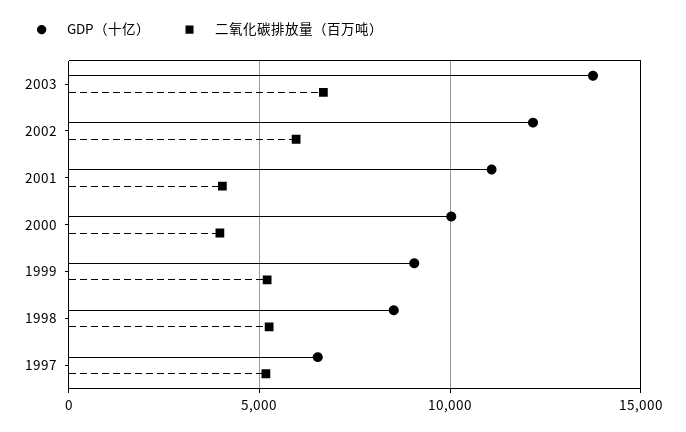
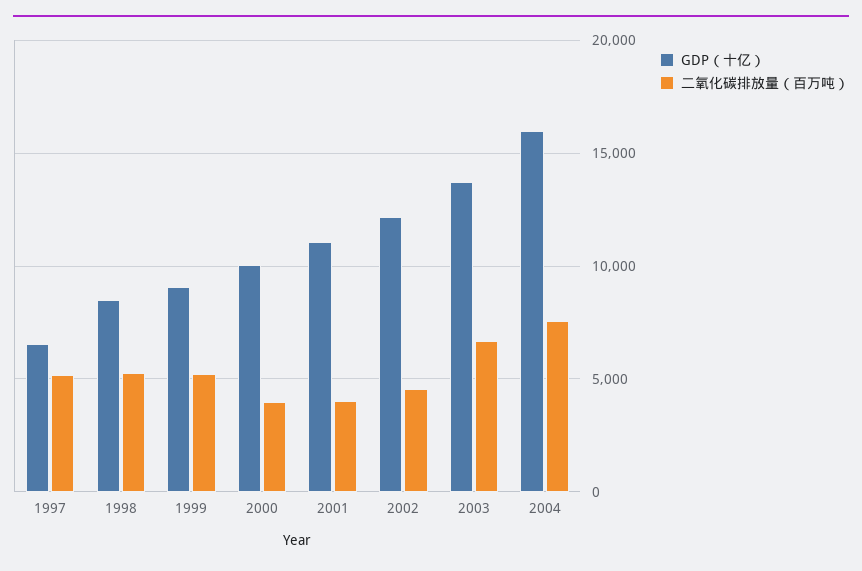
二氧化碳排放量（百万吨）, 2002: 6000 -> 4500
GDP（十亿）, 2004: none -> 16000
二氧化碳排放量（百万吨）, 2004: none -> 7500

